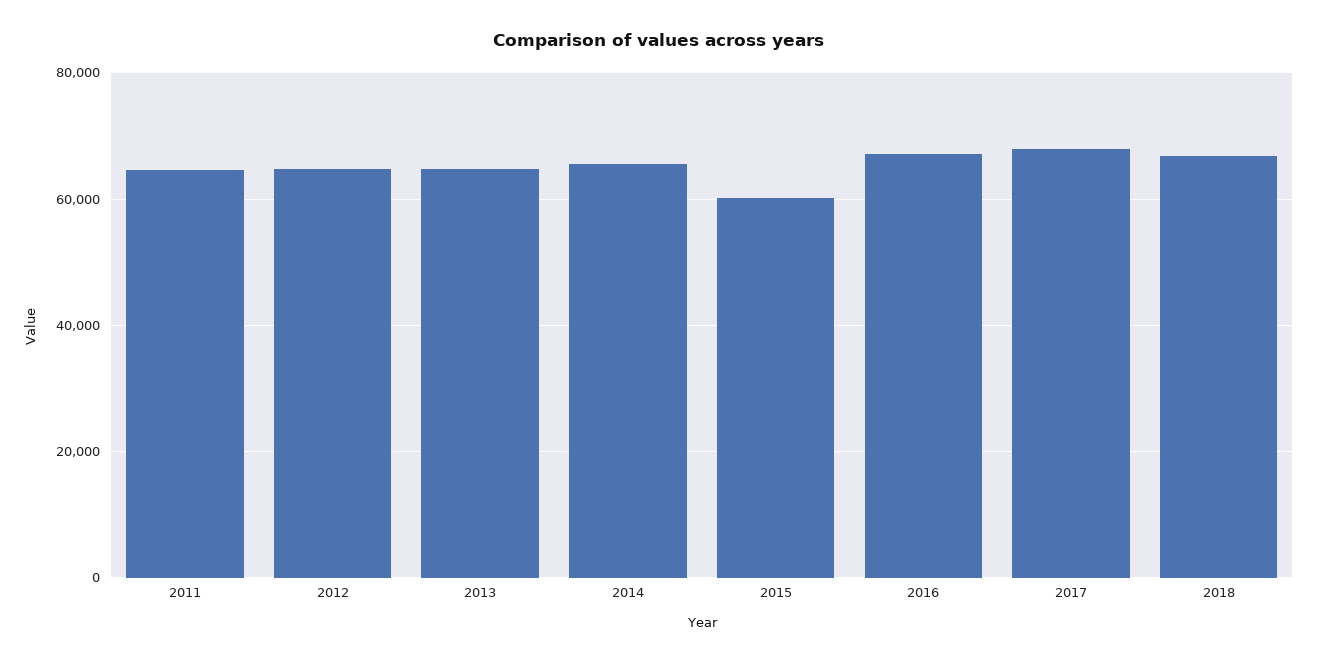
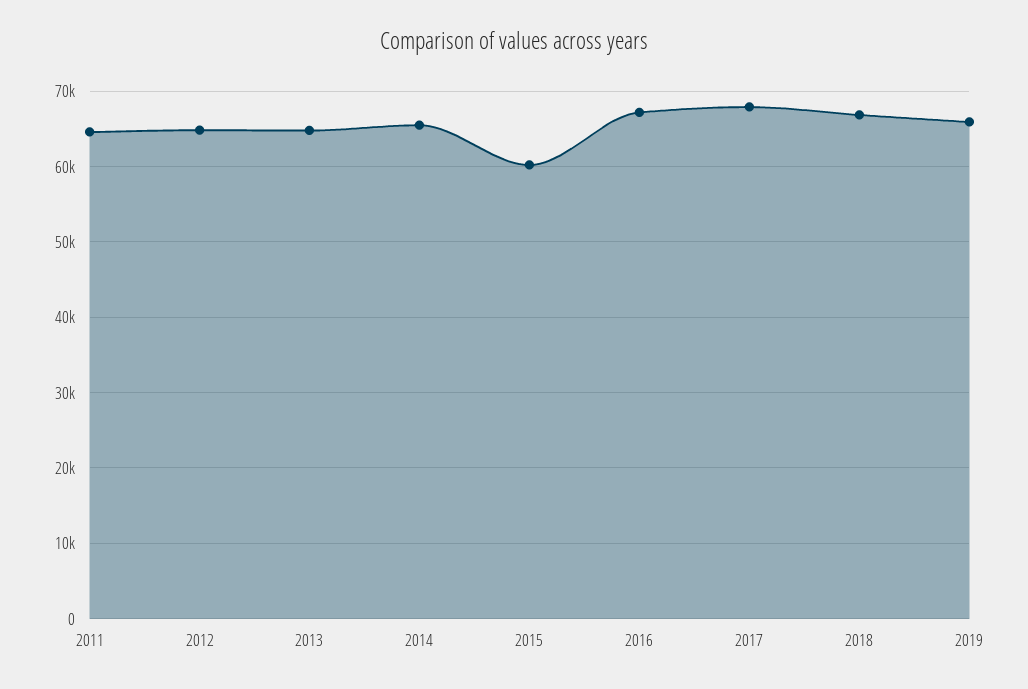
2019: none -> 66000

